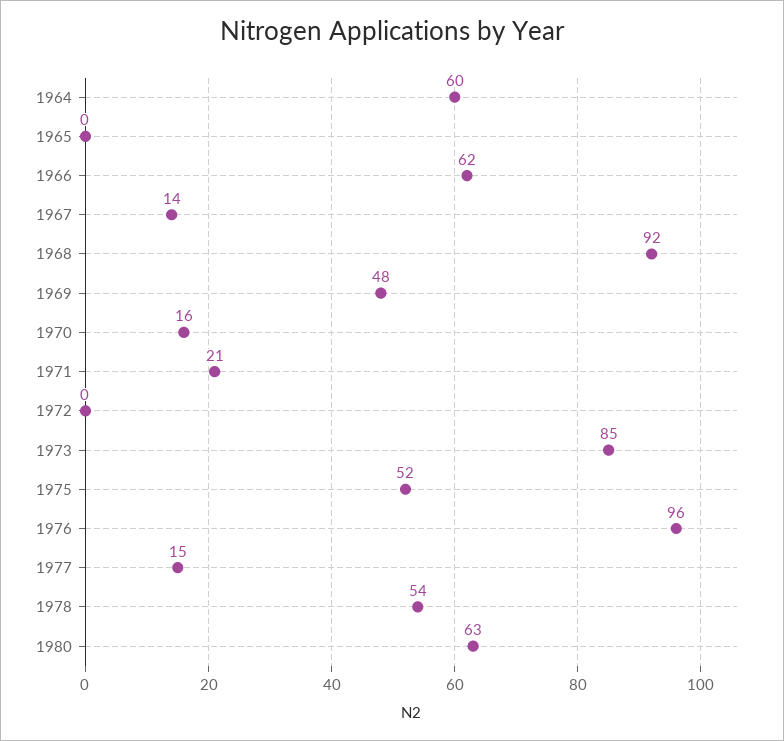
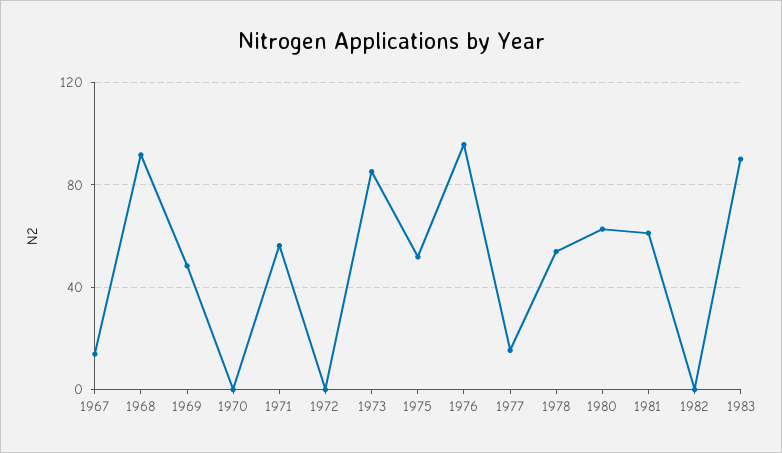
1964: 60 -> none
1965: 0 -> none
1966: 62 -> none
1970: 16 -> 0
1971: 21 -> 55
1981: none -> 60
1982: none -> 0
1983: none -> 90

